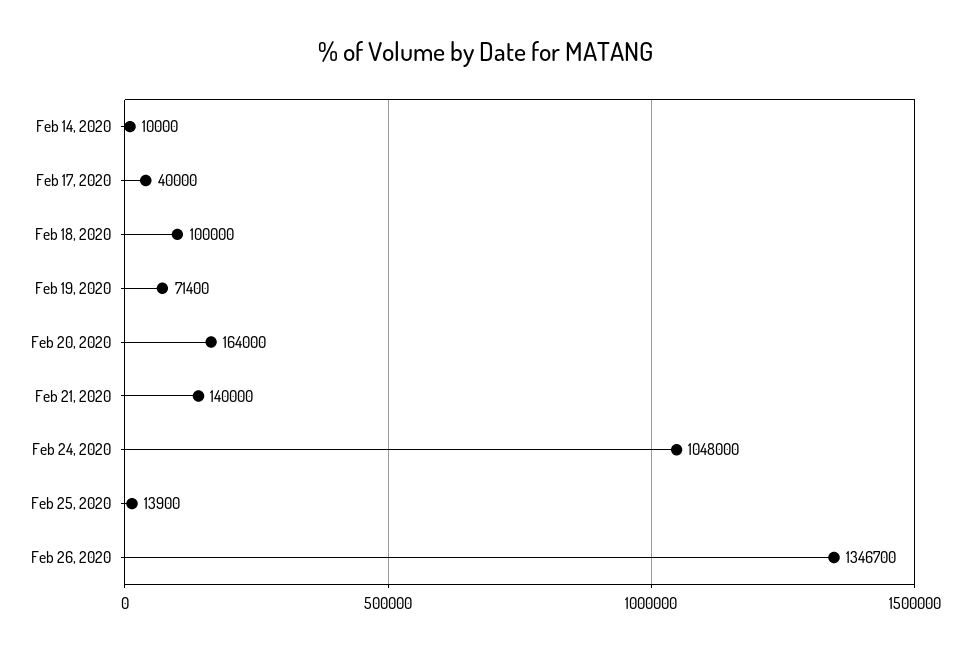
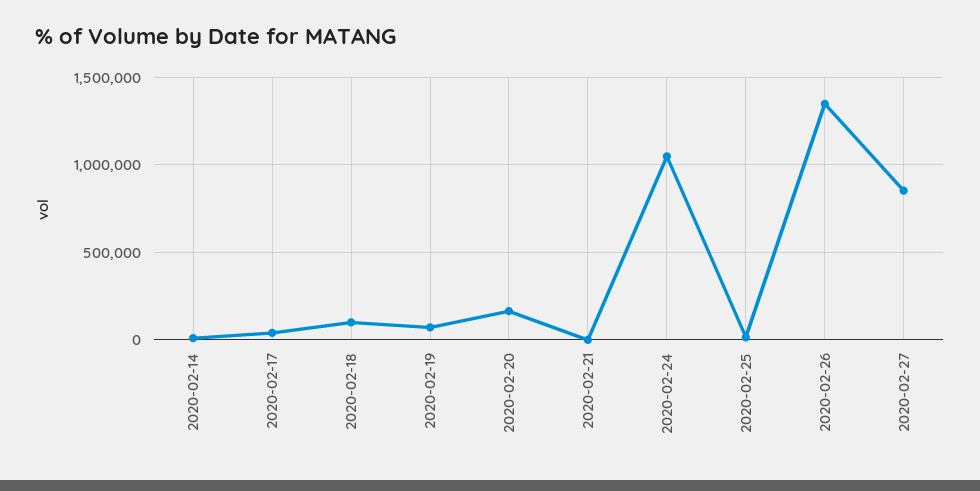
Feb 21, 2020: 140000 -> 0
2020-02-27: none -> 850000

